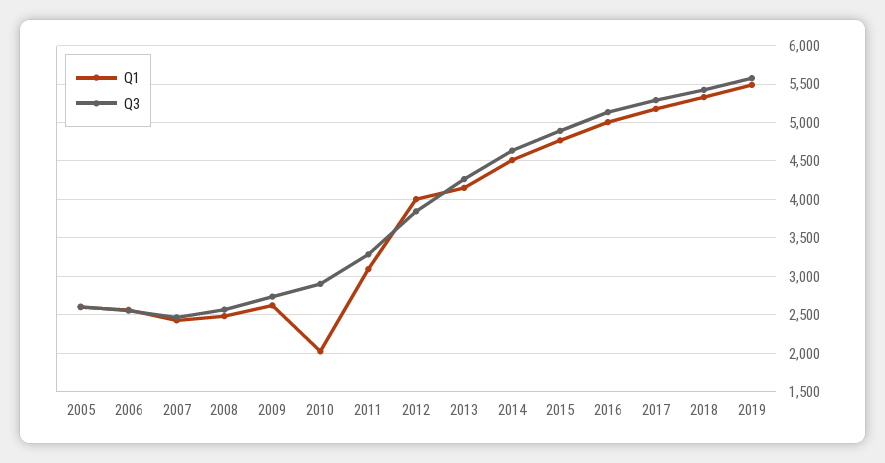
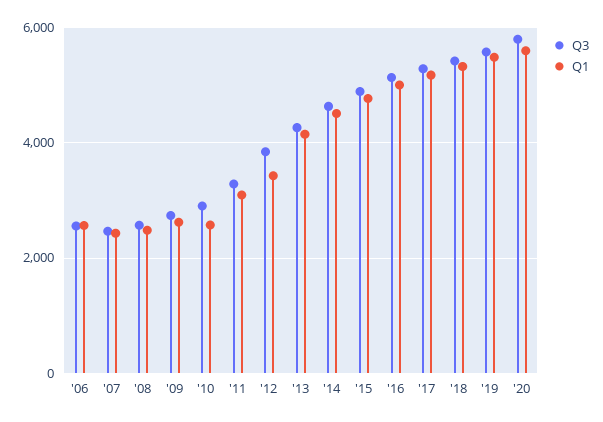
Q1, 2005: 2600 -> none
Q3, 2005: 2600 -> none
Q1, 2010: 2000 -> 2600
Q1, 2012: 4000 -> 3400
Q3, '20: none -> 5800
Q1, '20: none -> 5600

